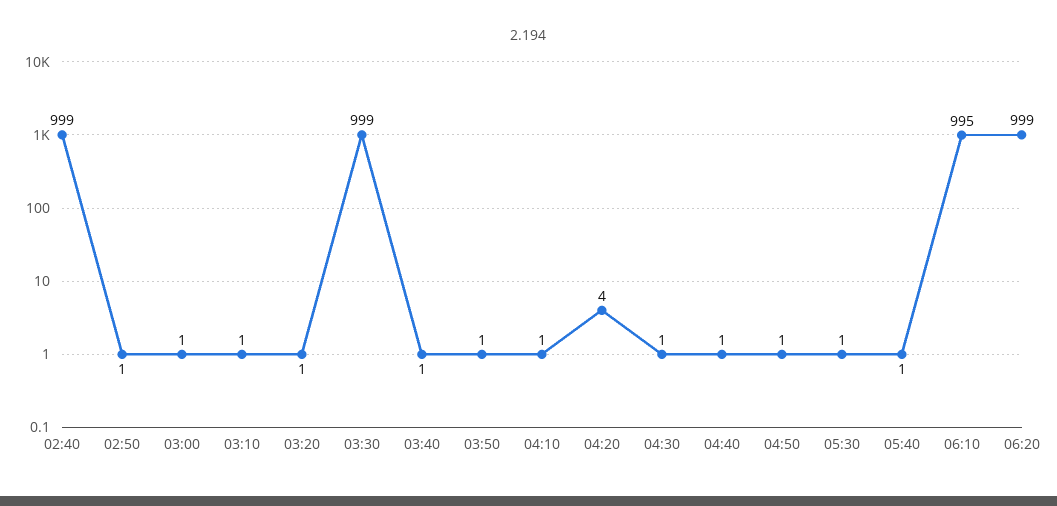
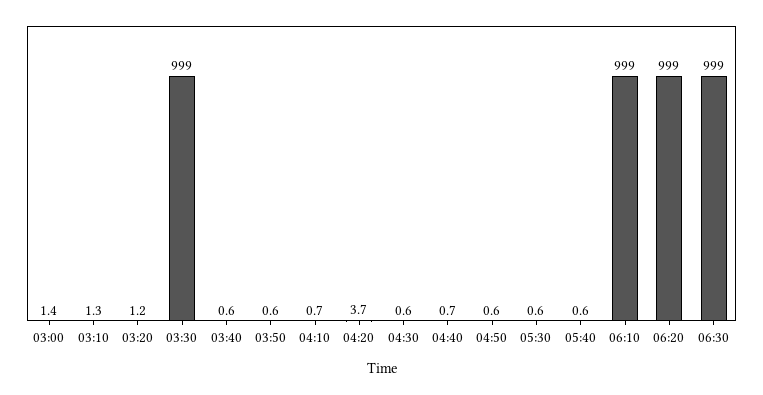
02:40: 999 -> none
02:50: 1 -> none
06:10: 995 -> 999
06:30: none -> 999

